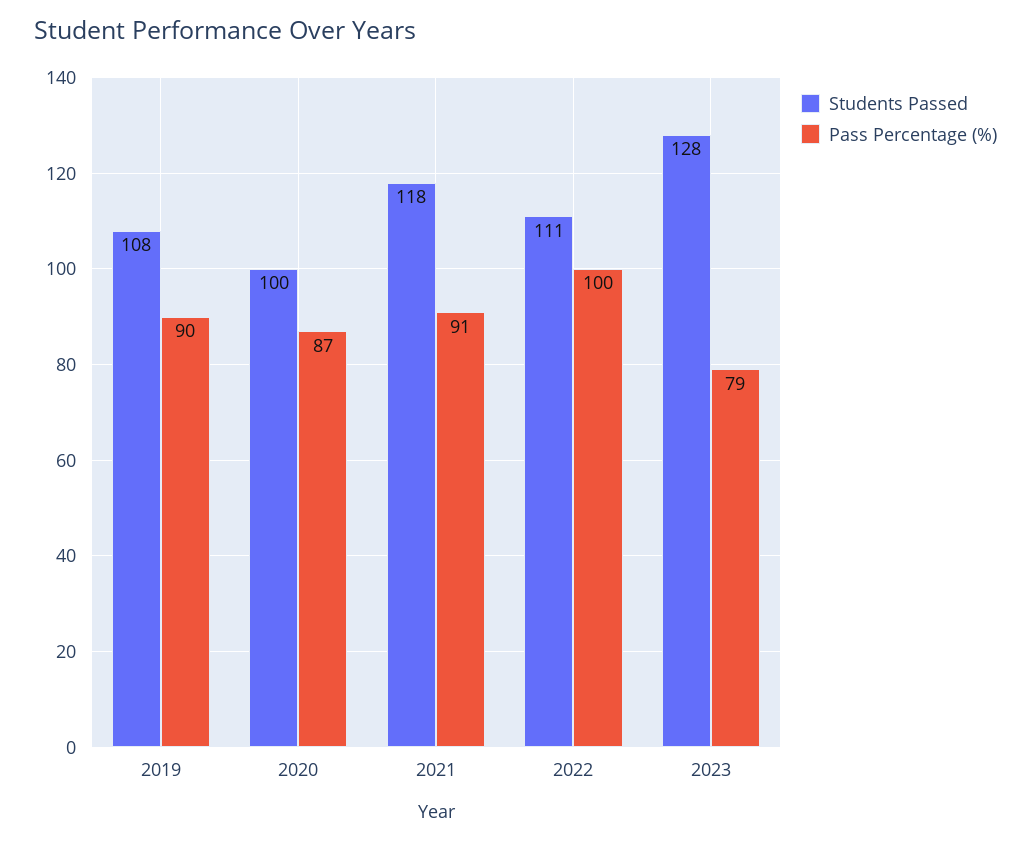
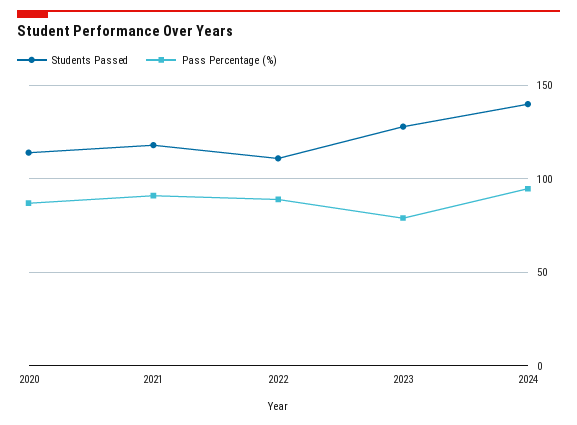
Students Passed, 2019: 108 -> none
Pass Percentage (%), 2019: 90 -> none
Students Passed, 2020: 100 -> 115
Pass Percentage (%), 2022: 100 -> 90
Students Passed, 2024: none -> 140
Pass Percentage (%), 2024: none -> 95

